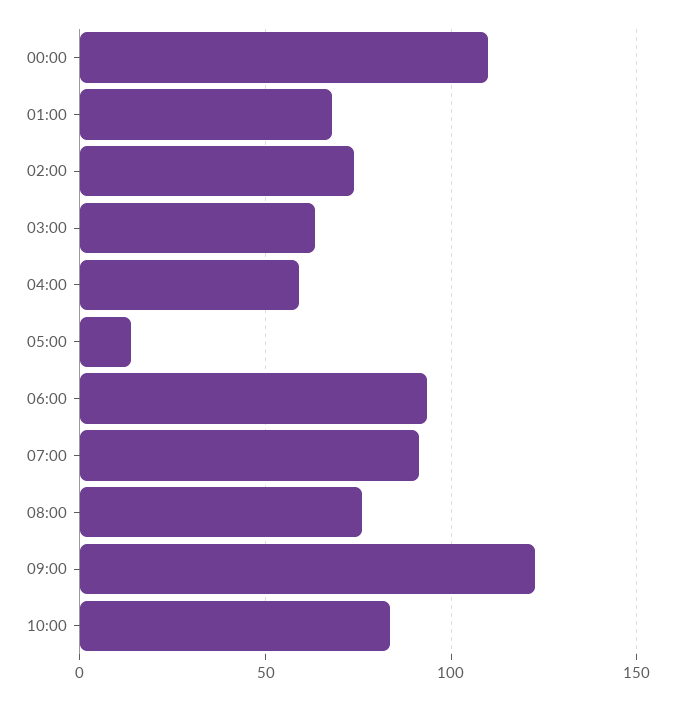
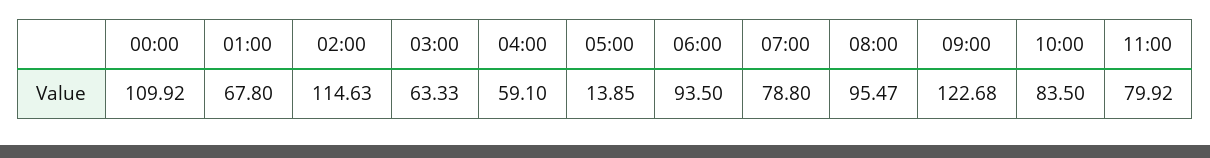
02:00: 75 -> 114.63
07:00: 90 -> 78.8
08:00: 75 -> 95.47
11:00: none -> 79.92

